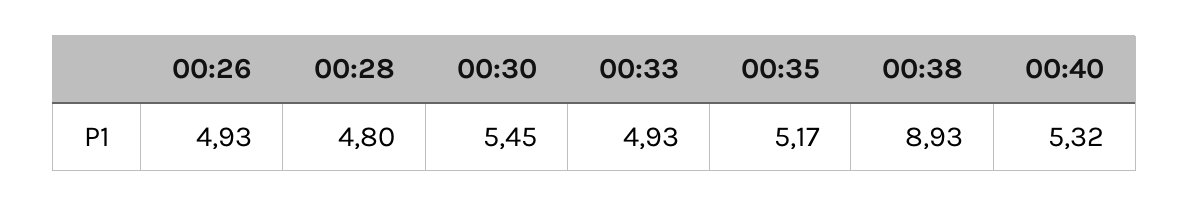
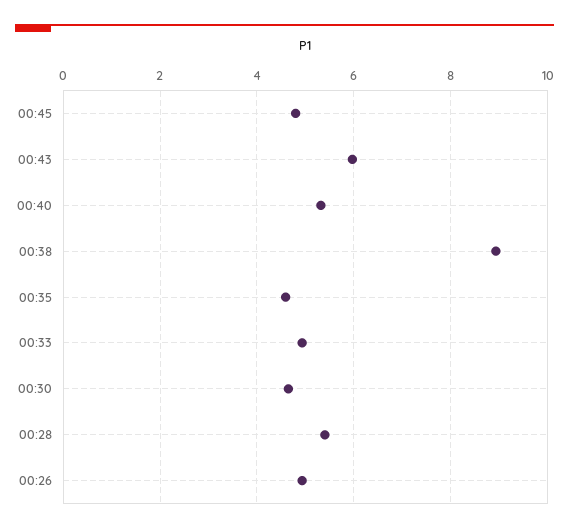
00:28: 4.8 -> 5.4
00:30: 5.45 -> 4.6
00:35: 5.17 -> 4.6
00:45: none -> 4.8
00:43: none -> 6

